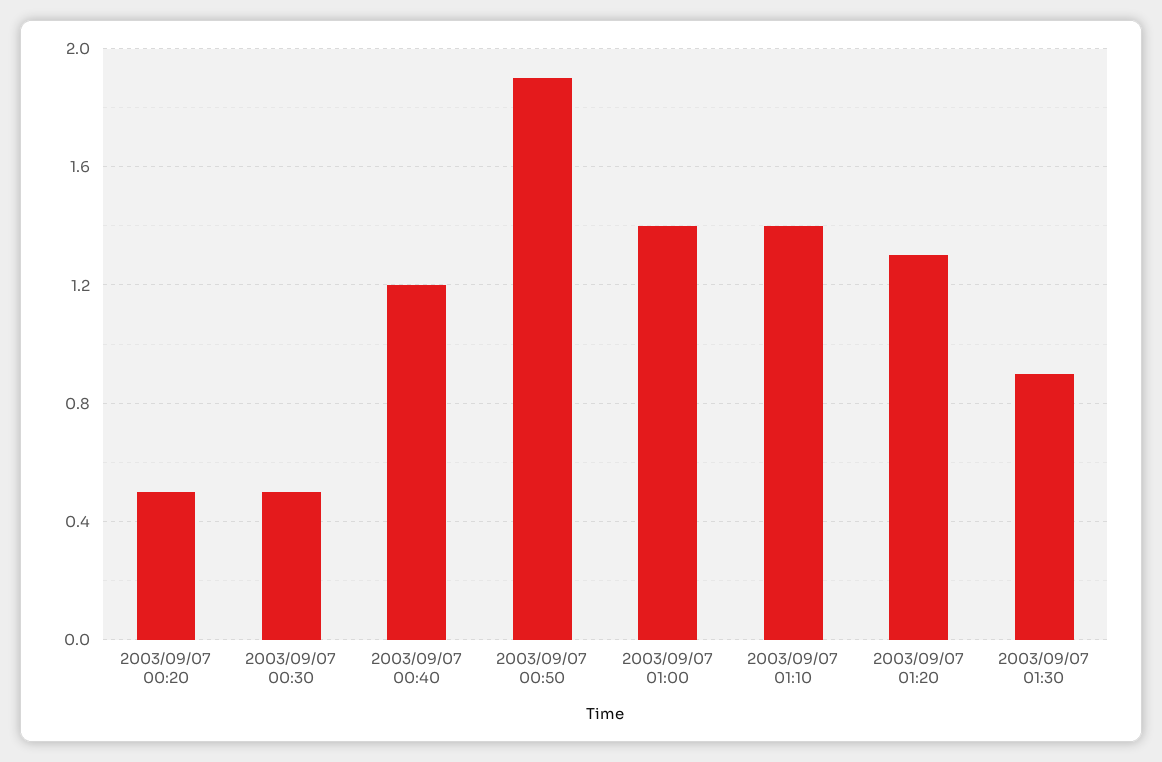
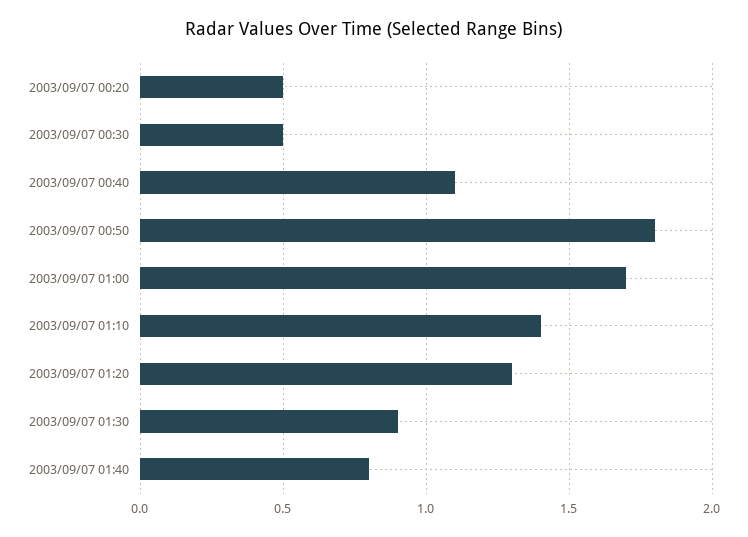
2003/09/07 00:40: 1.2 -> 1.1
2003/09/07 00:50: 1.9 -> 1.8
2003/09/07 01:00: 1.4 -> 1.7
2003/09/07 01:40: none -> 0.8

